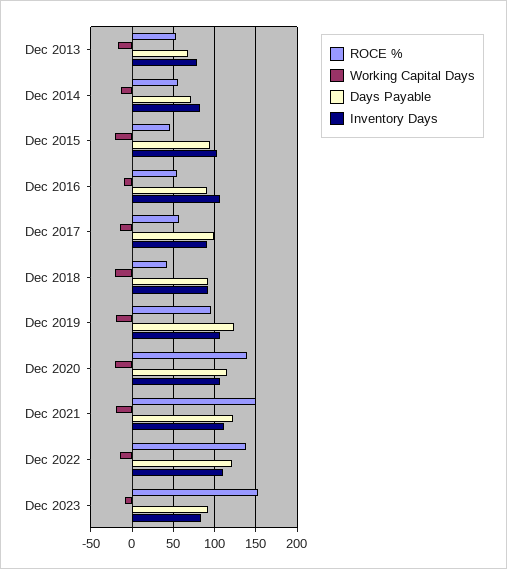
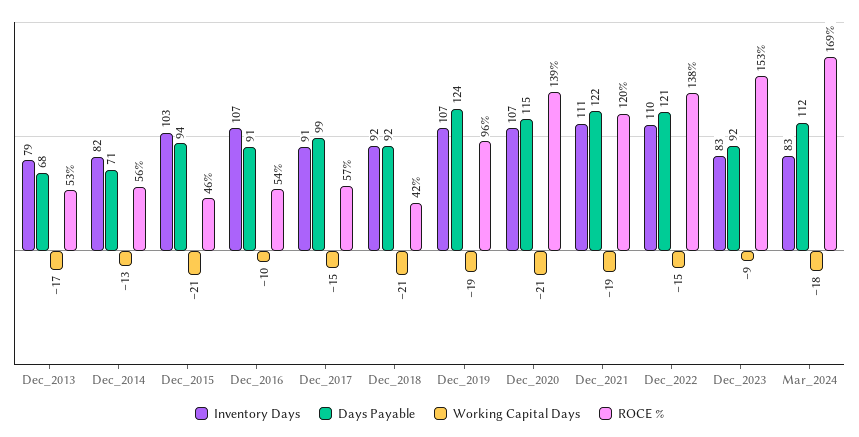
ROCE %, Dec 2021: 150 -> 120
Inventory Days, Mar_2024: none -> 83
Days Payable, Mar_2024: none -> 112
Working Capital Days, Mar_2024: none -> -18
ROCE %, Mar_2024: none -> 169

